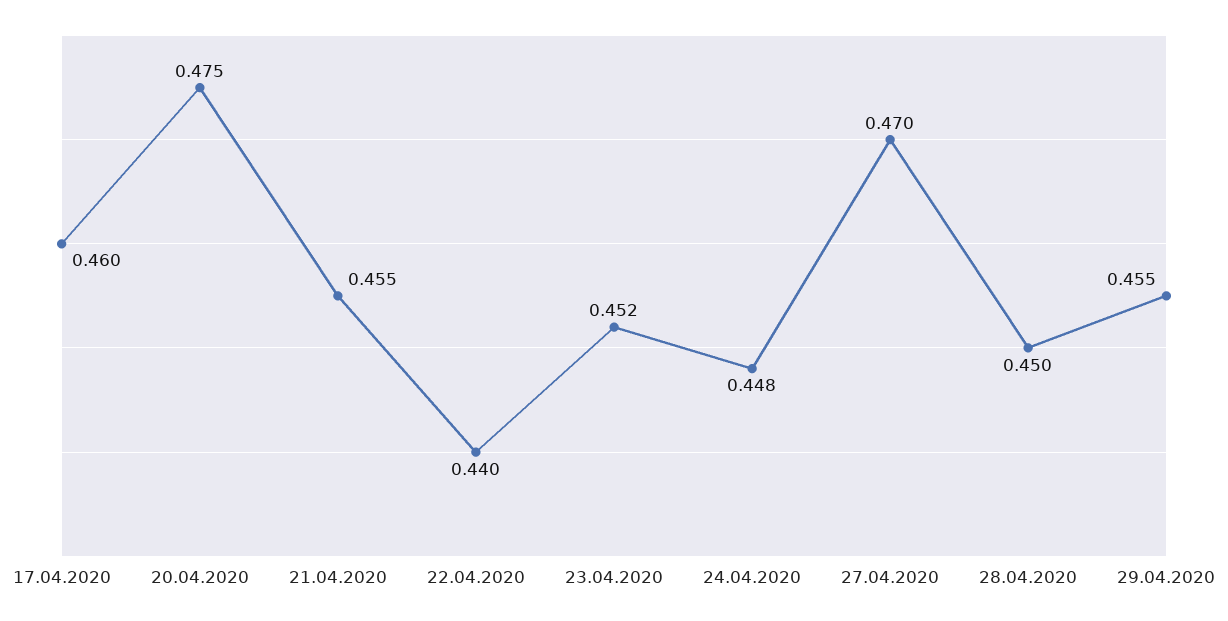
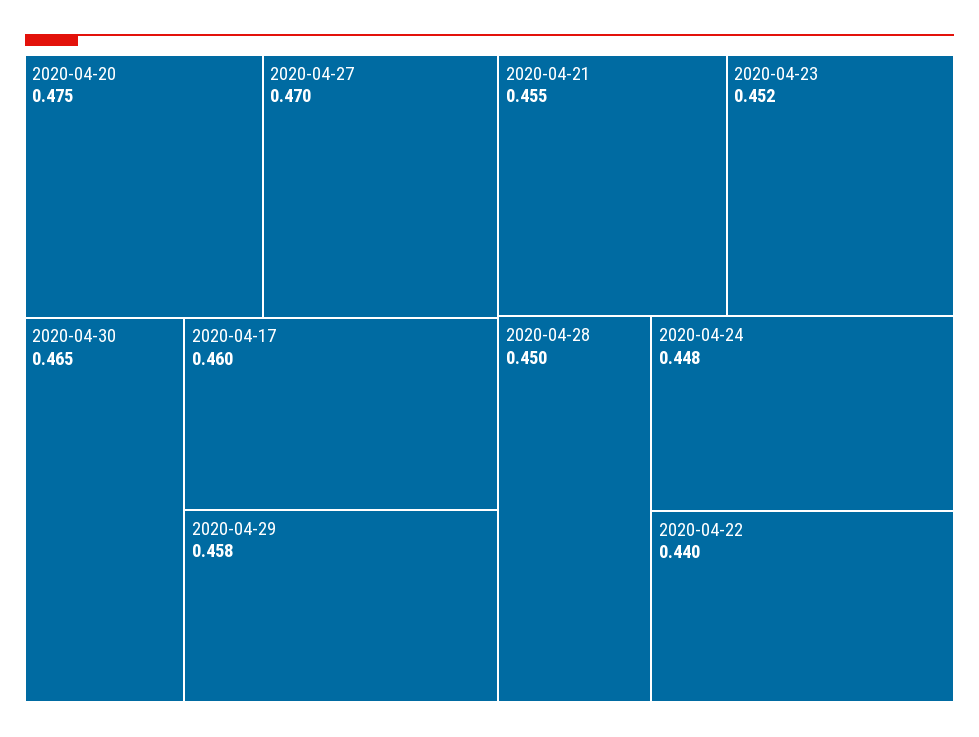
29.04.2020: 0.455 -> 0.458
2020-04-30: none -> 0.465

